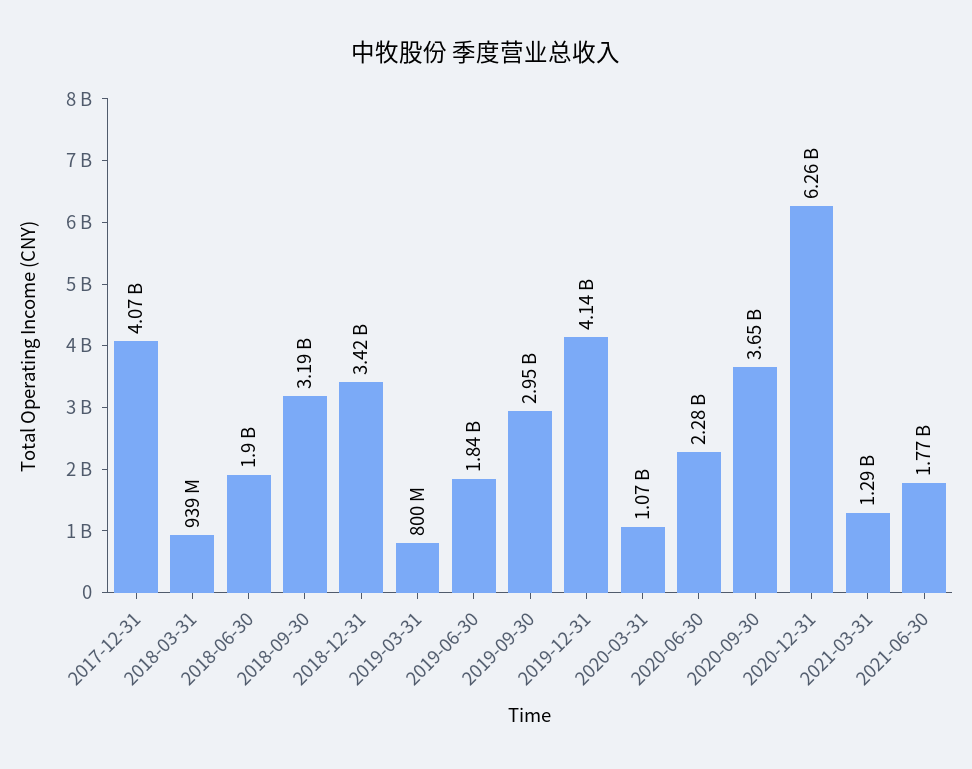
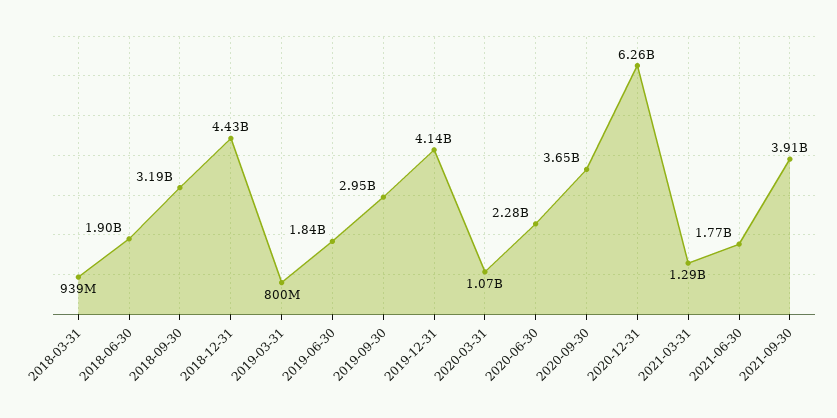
2017-12-31: 4070000000 -> none
2018-12-31: 3420000000 -> 4430000000
2021-09-30: none -> 3910000000

